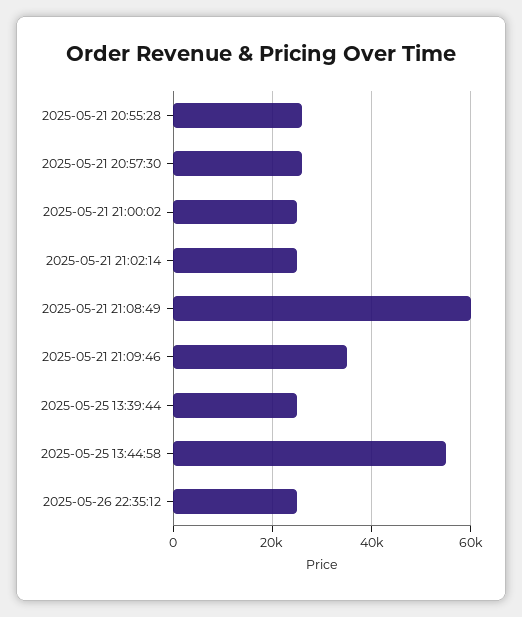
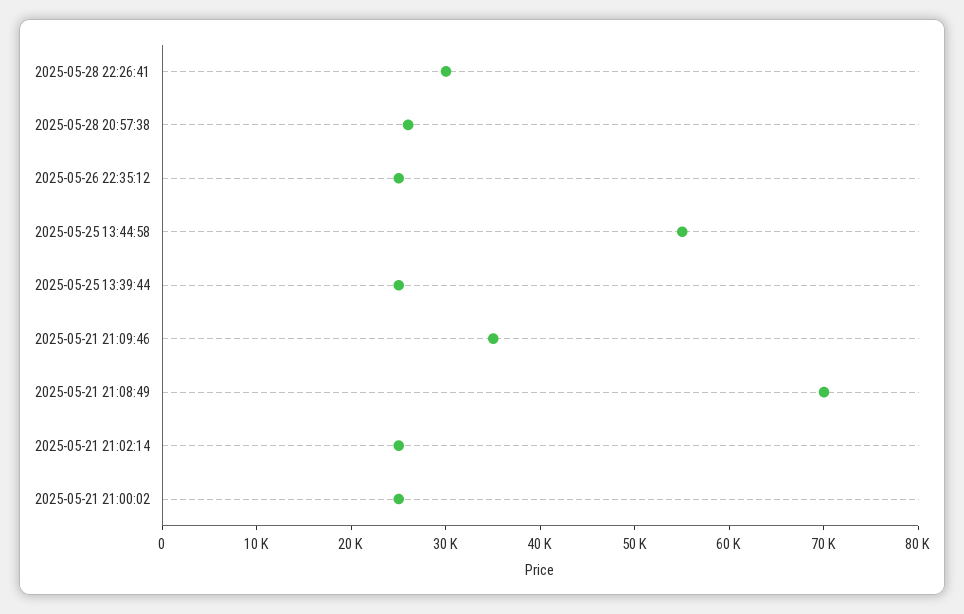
2025-05-21 20:55:28: 26000 -> none
2025-05-21 20:57:30: 26000 -> none
2025-05-21 21:08:49: 60000 -> 70000
2025-05-28 22:26:41: none -> 30000
2025-05-28 20:57:38: none -> 26000

